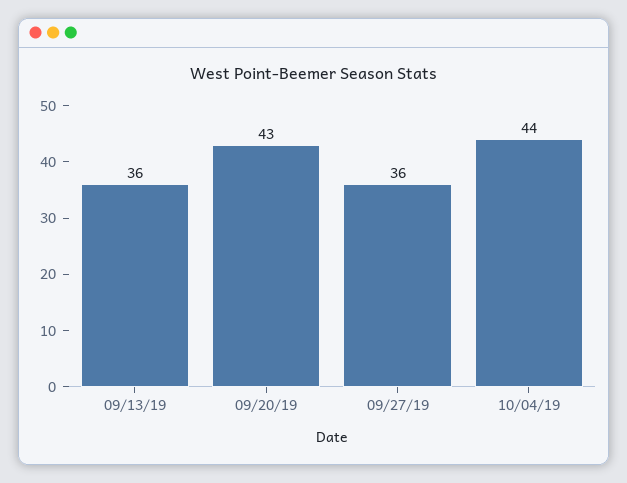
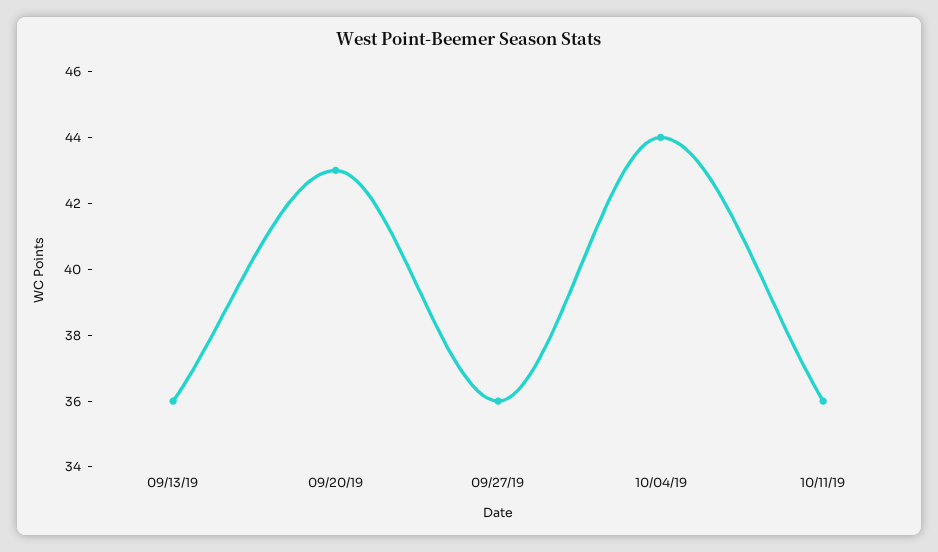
10/11/19: none -> 36

